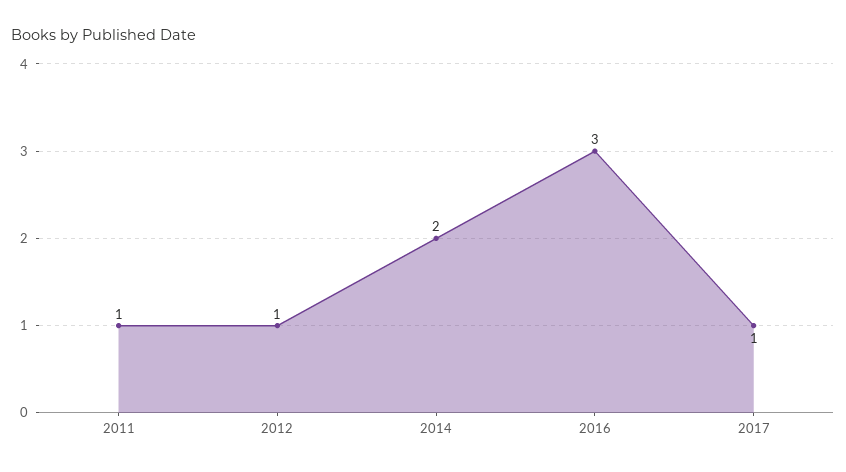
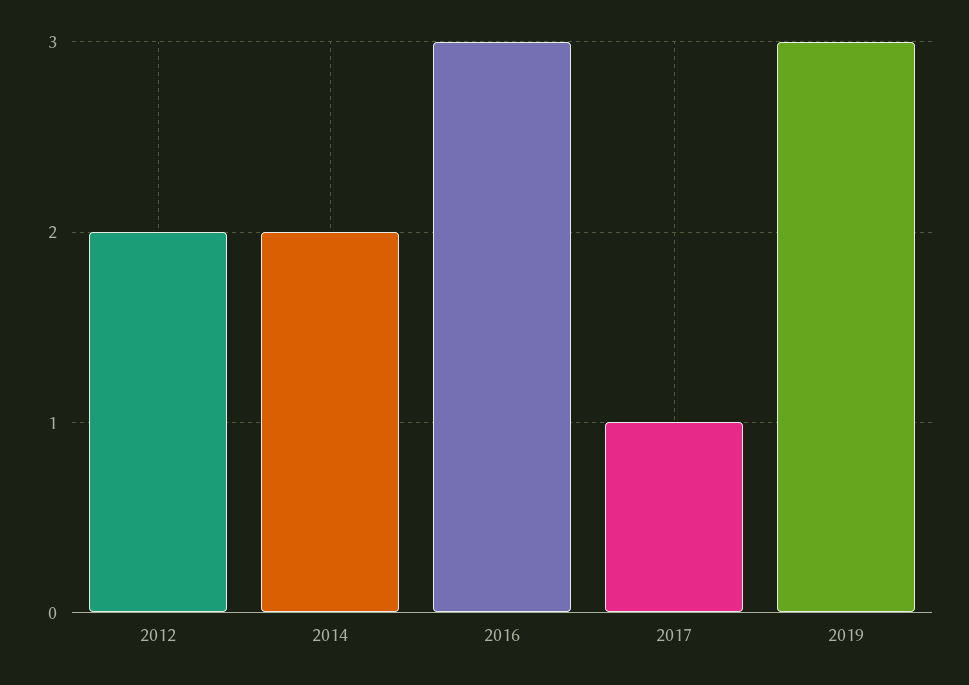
2011: 1 -> none
2012: 1 -> 2
2019: none -> 3

